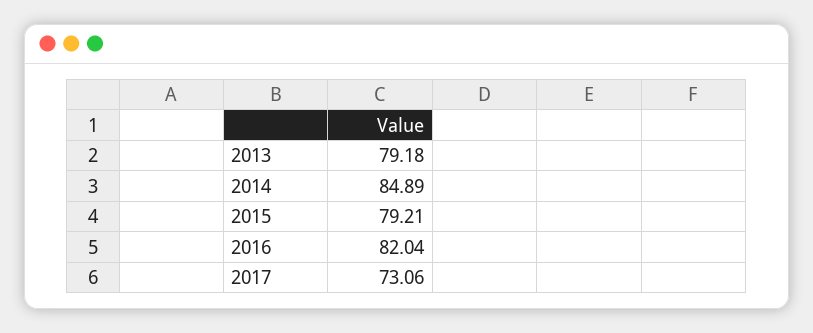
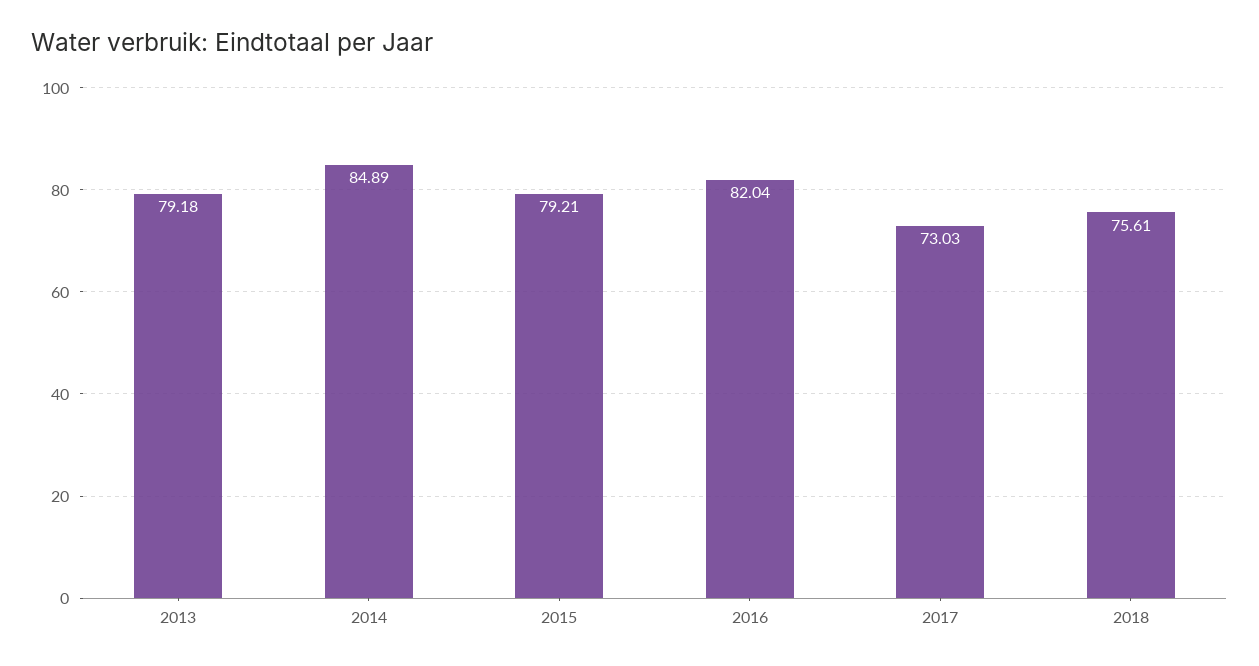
2017: 73.06 -> 73.03
2018: none -> 75.61

